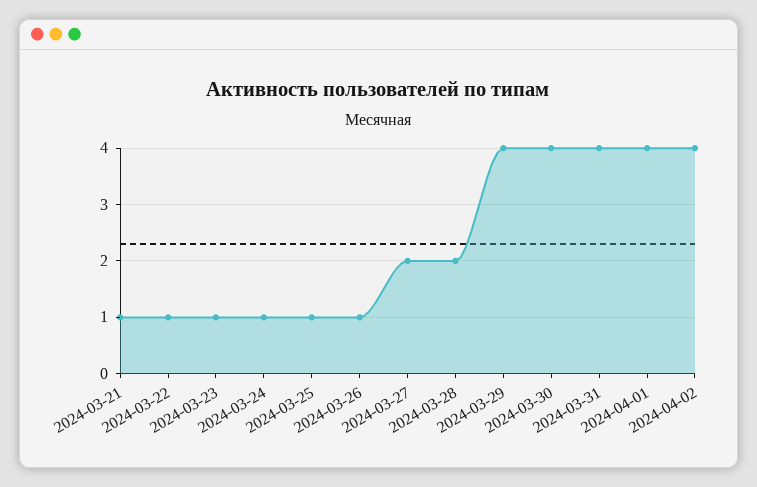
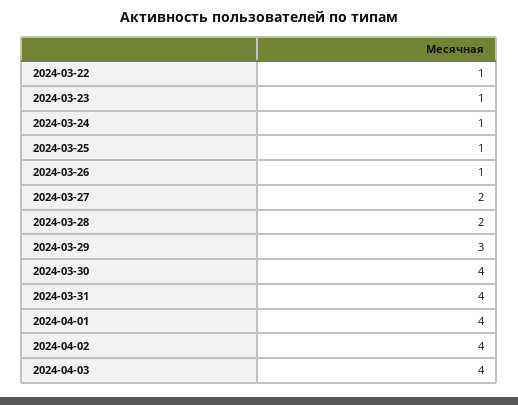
2024-03-21: 1 -> none
2024-03-29: 4 -> 3
2024-04-03: none -> 4

